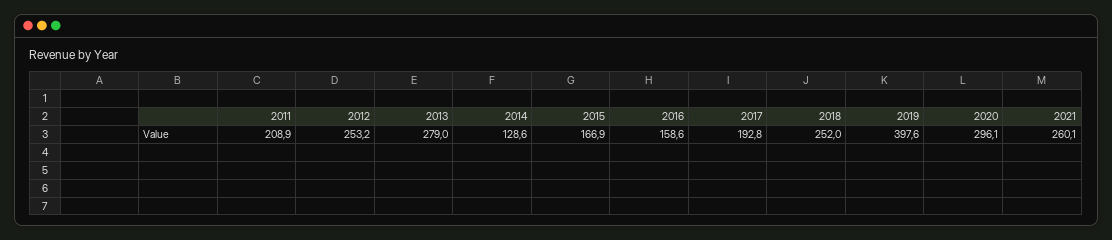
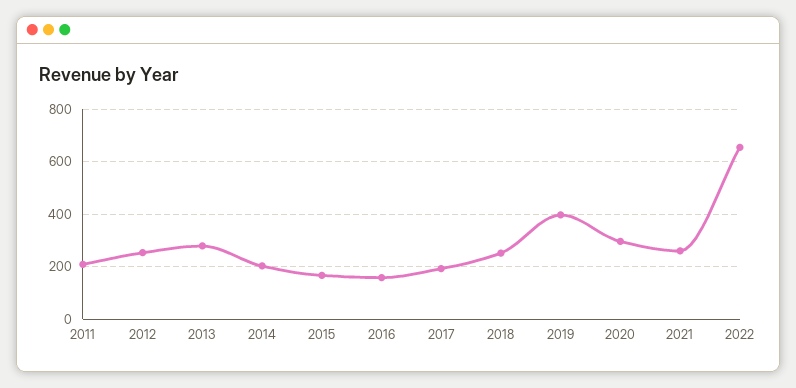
2014: 128.6 -> 200
2022: none -> 650

